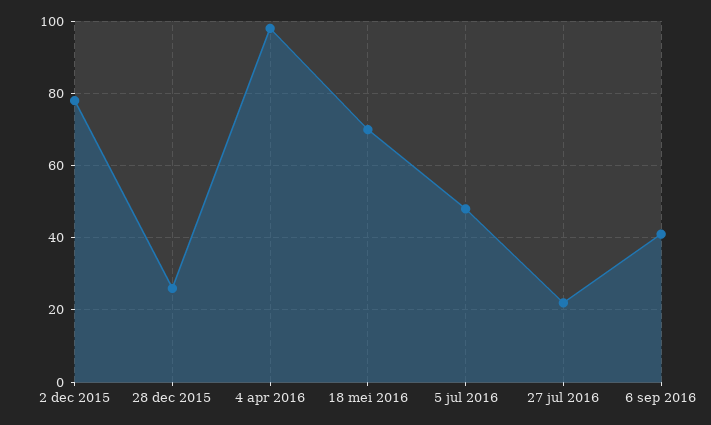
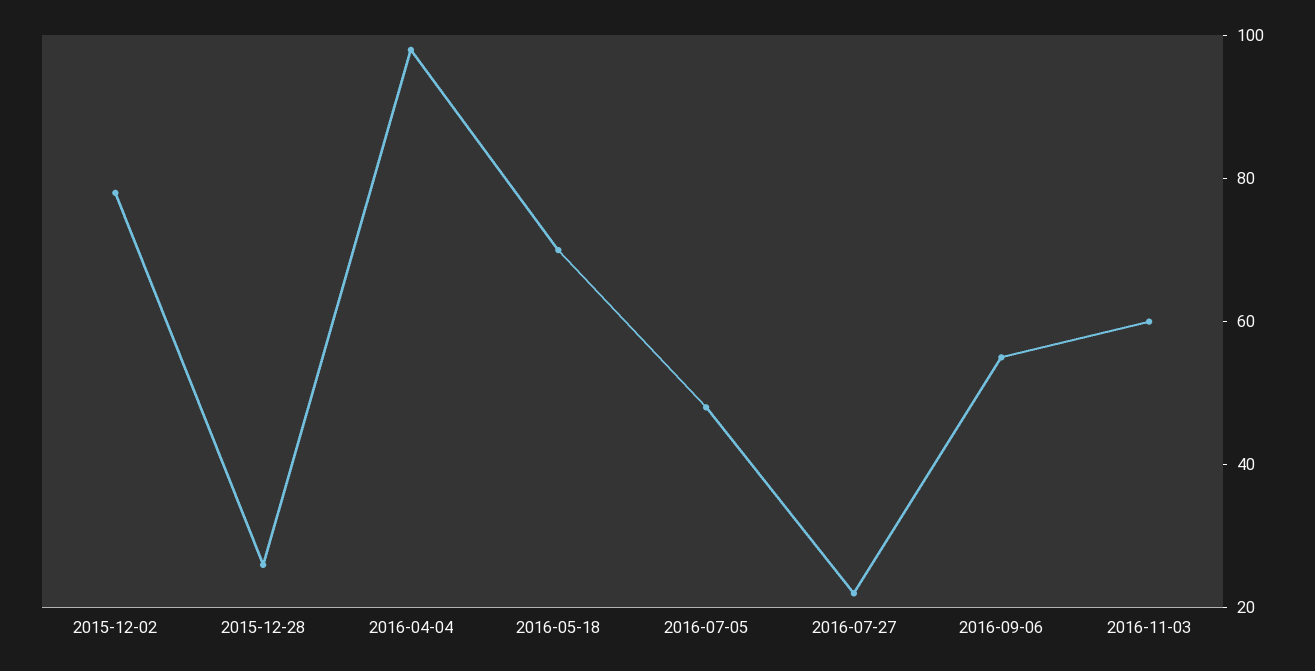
6 sep 2016: 40 -> 55
2016-11-03: none -> 60

